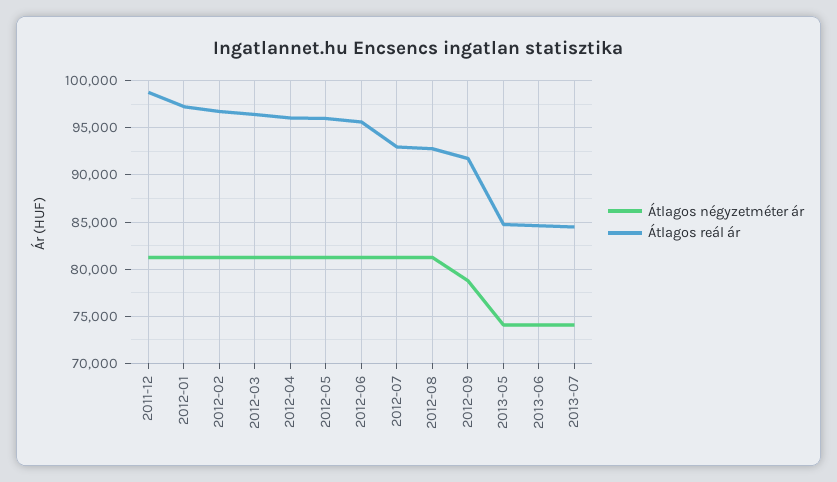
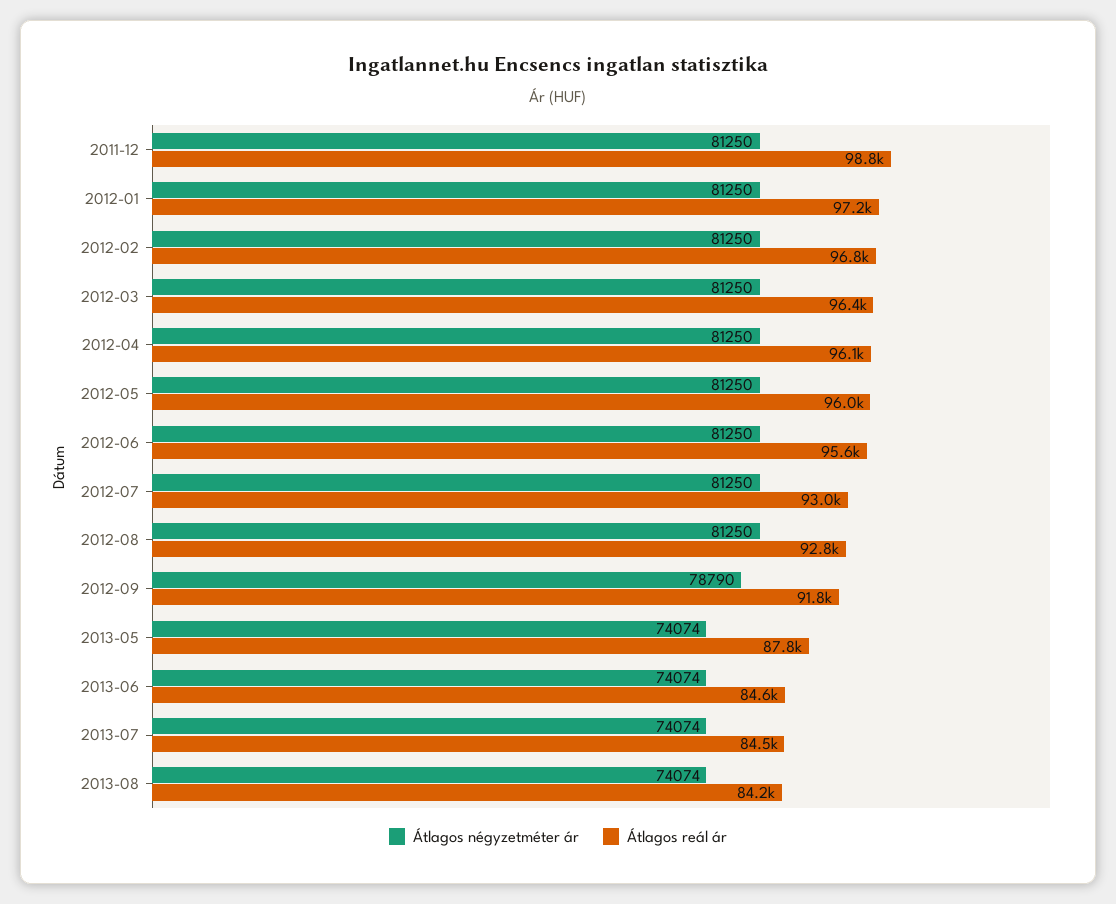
Átlagos reál ár, 2013-05: 85000 -> 87800
Átlagos négyzetméter ár, 2013-08: none -> 74074
Átlagos reál ár, 2013-08: none -> 84200

